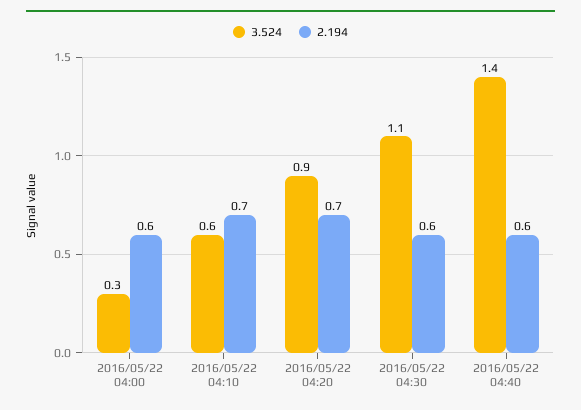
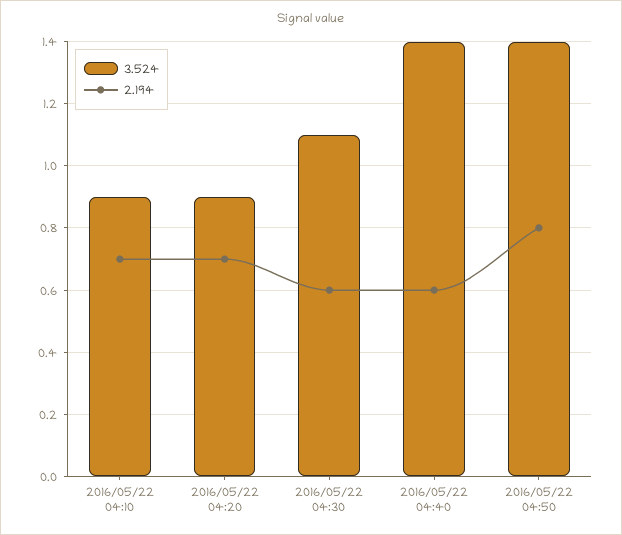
3.524, 2016/05/22 04:00: 0.3 -> none
2.194, 2016/05/22 04:00: 0.6 -> none
3.524, 2016/05/22 04:10: 0.6 -> 0.9
3.524, 2016/05/22 04:50: none -> 1.4
2.194, 2016/05/22 04:50: none -> 0.8

